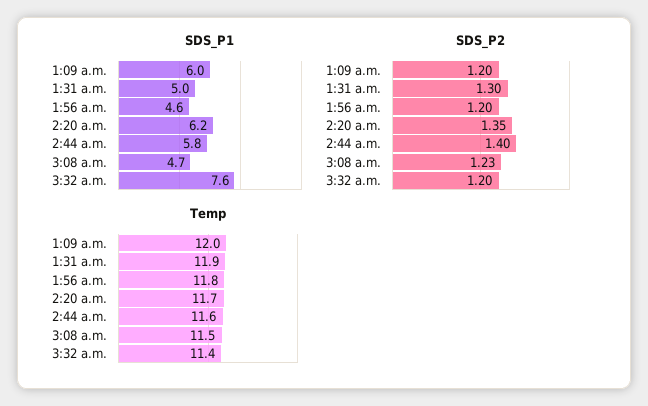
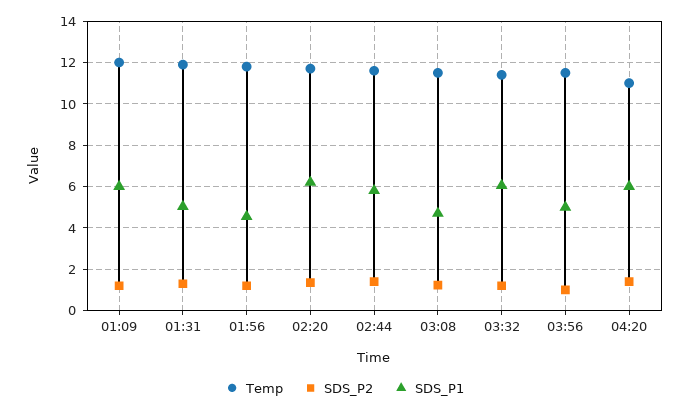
SDS_P1, 3:32 a.m.: 7.6 -> 6
Temp, 03:56: none -> 11.5
SDS_P2, 03:56: none -> 1
SDS_P1, 03:56: none -> 5
Temp, 04:20: none -> 11
SDS_P2, 04:20: none -> 1.5
SDS_P1, 04:20: none -> 6

